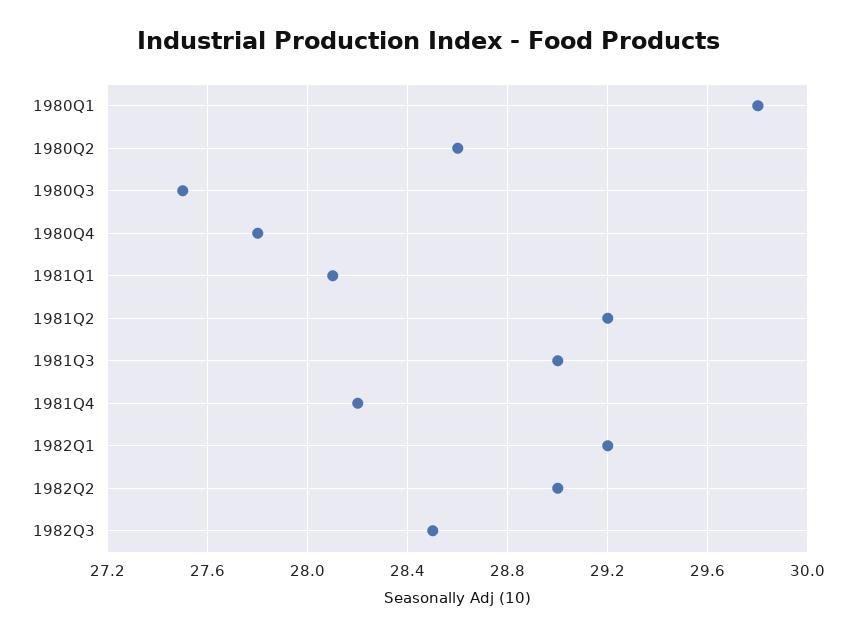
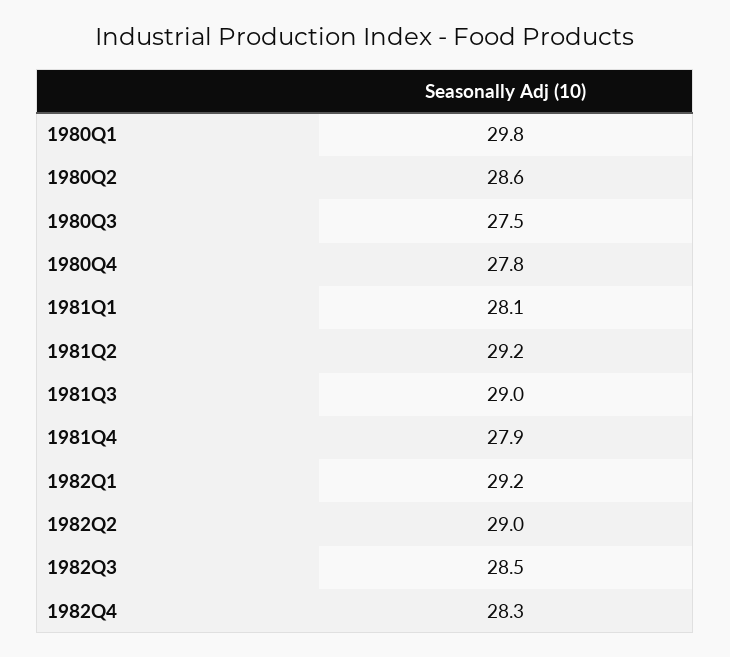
1981Q4: 28.2 -> 27.9
1982Q4: none -> 28.3

